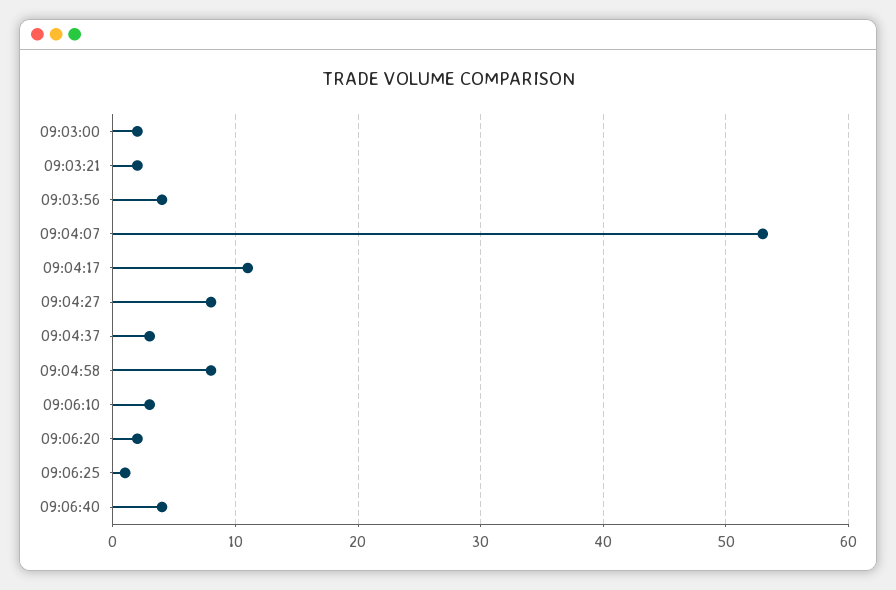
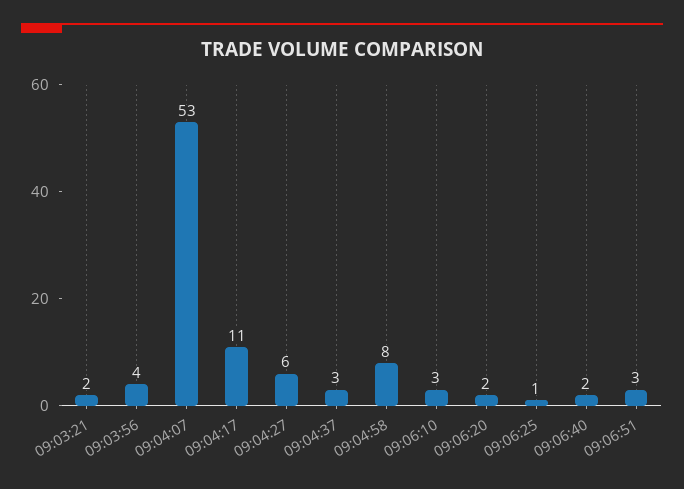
09:03:00: 2 -> none
09:04:27: 8 -> 6
09:06:40: 4 -> 2
09:06:51: none -> 3

